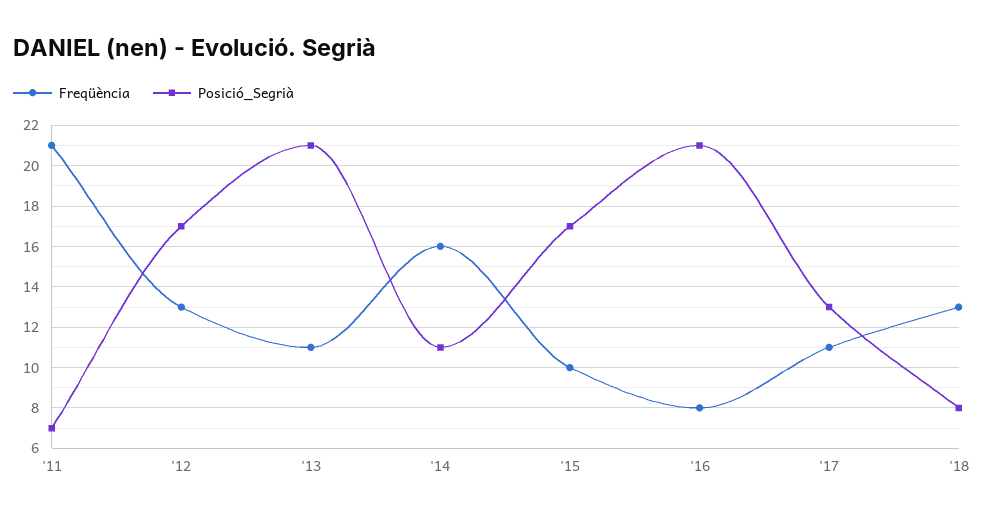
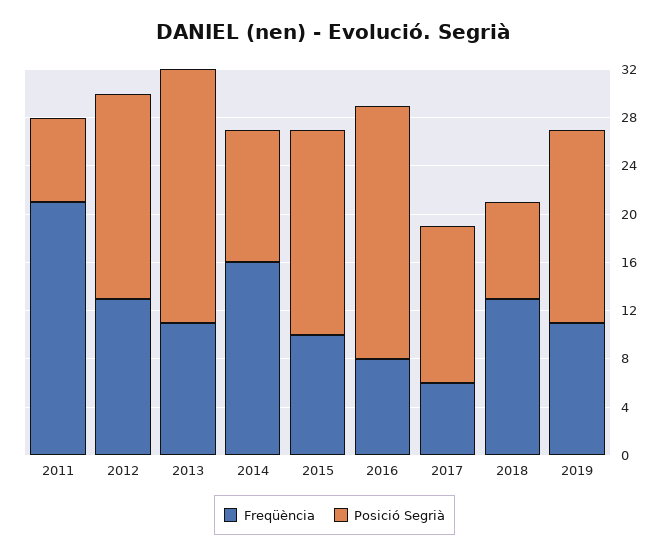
Freqüència, '17: 11 -> 6
Freqüència, 2019: none -> 11
Posició_Segrià, 2019: none -> 16

